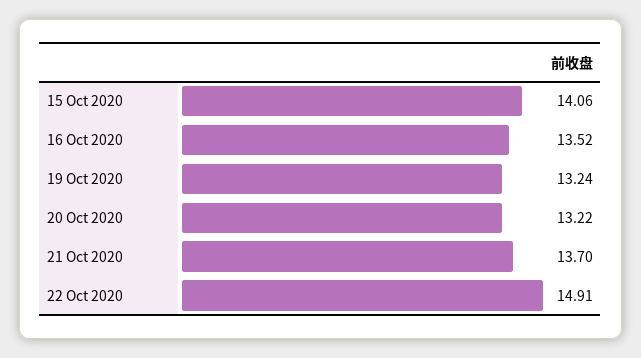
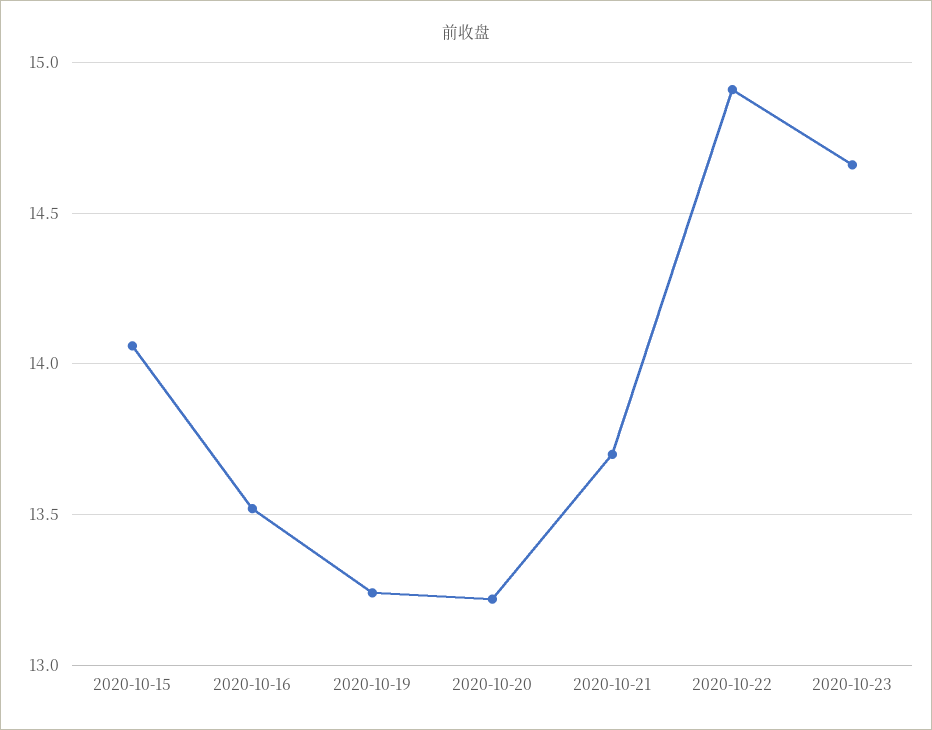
2020-10-23: none -> 14.65

